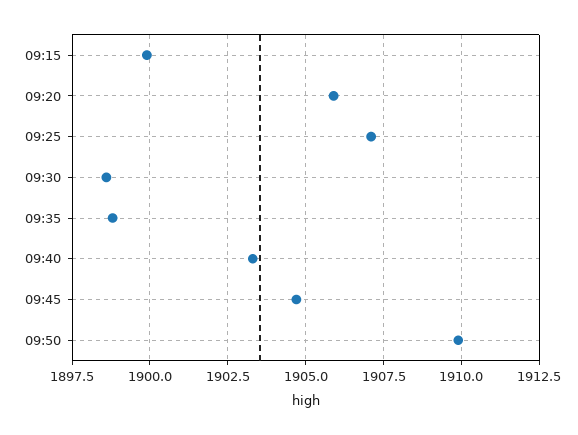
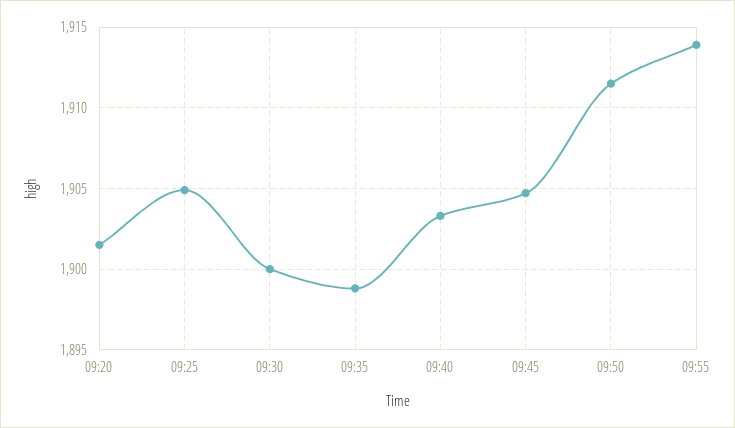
09:15: 1900 -> none
09:20: 1906 -> 1901.5
09:25: 1907 -> 1905
09:30: 1898.5 -> 1900
09:50: 1910 -> 1911.5
09:55: none -> 1914

